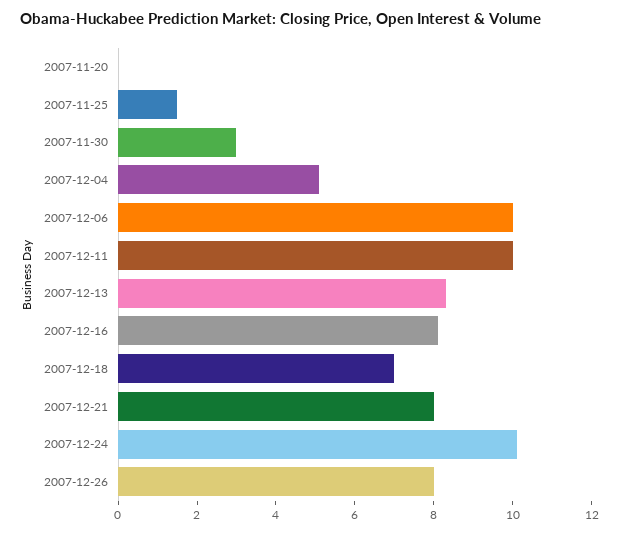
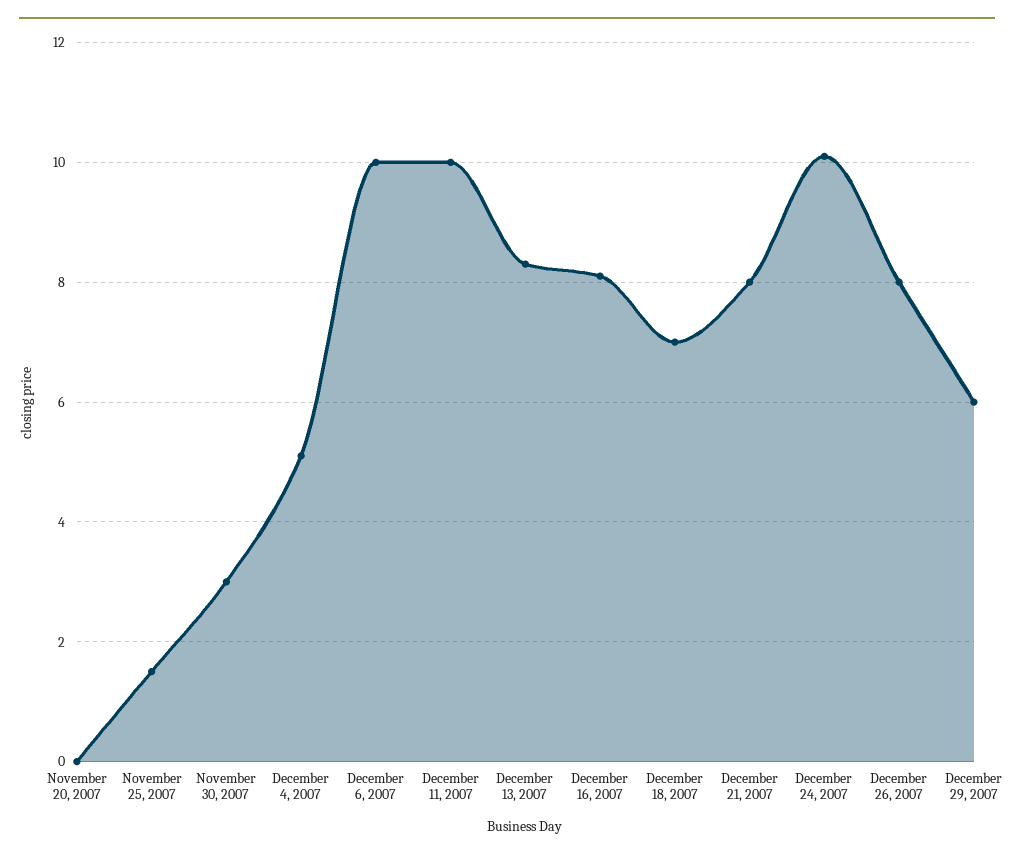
December 29, 2007: none -> 6

